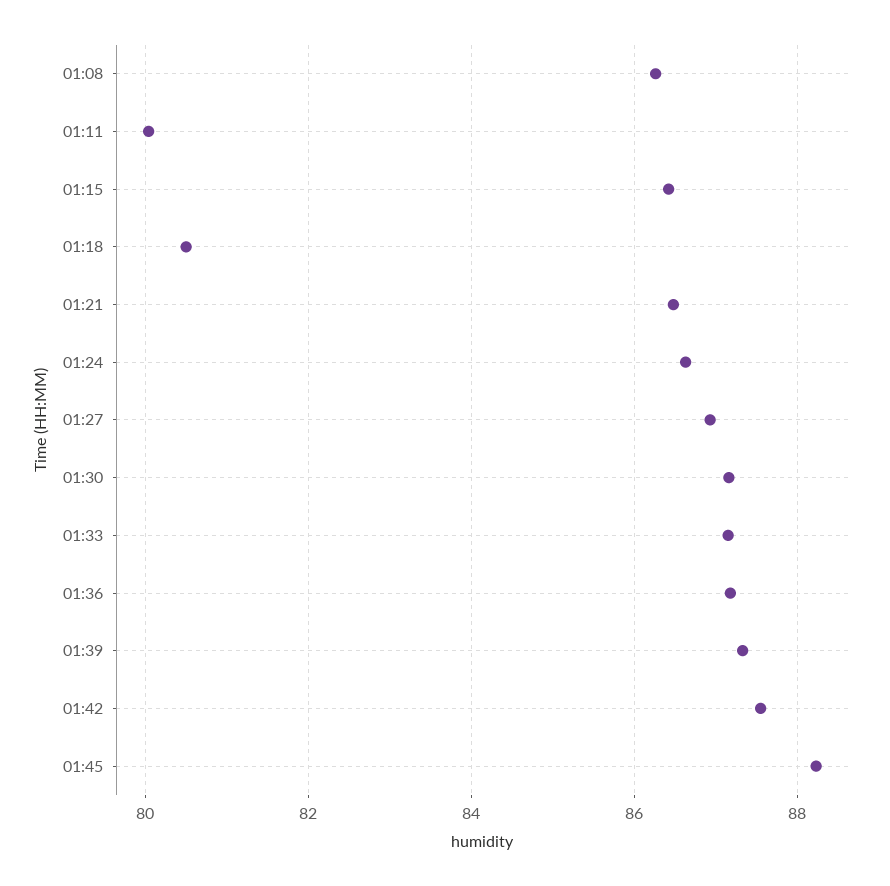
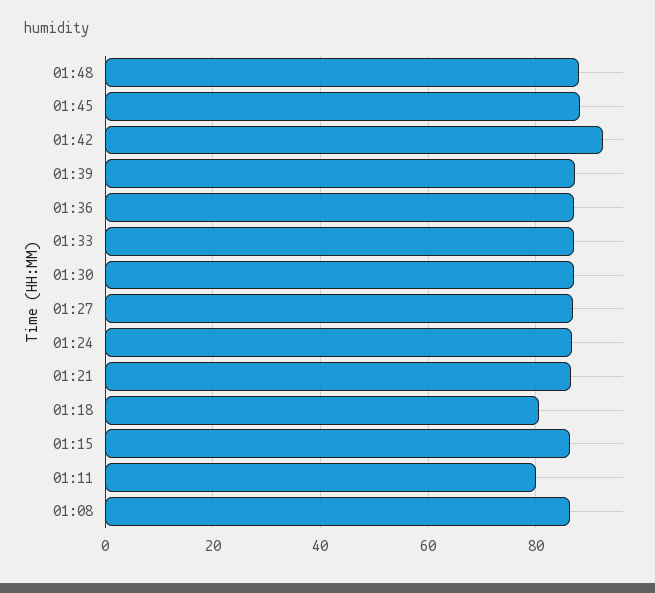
01:42: 87.6 -> 92
01:48: none -> 88

